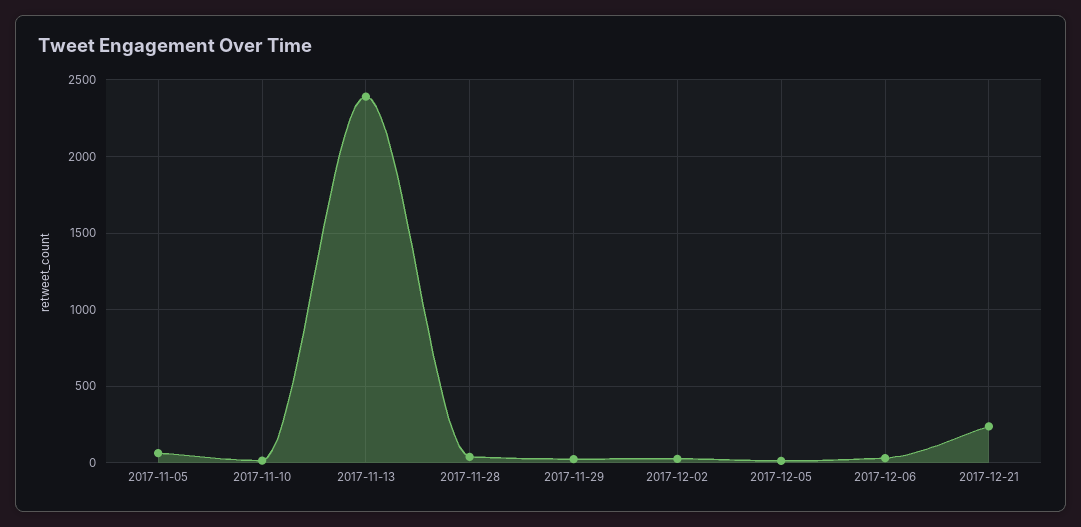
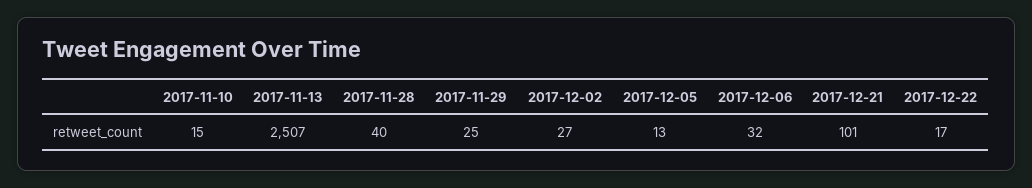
2017-11-05: 50 -> none
2017-11-13: 2400 -> 2507
2017-12-21: 250 -> 101
2017-12-22: none -> 17

